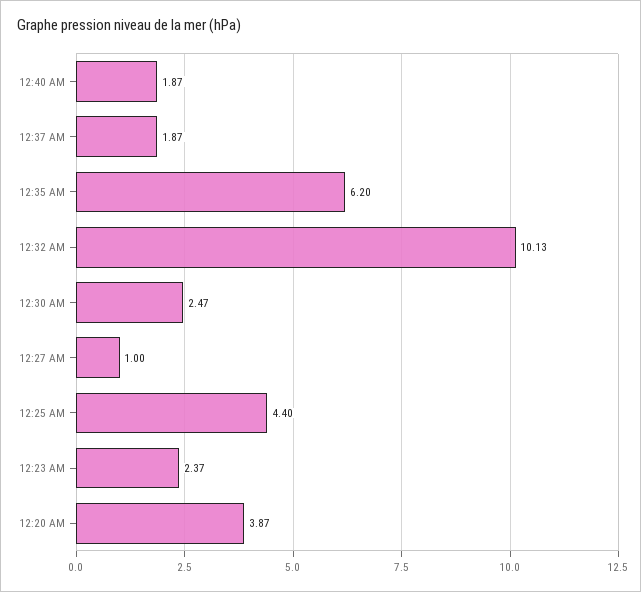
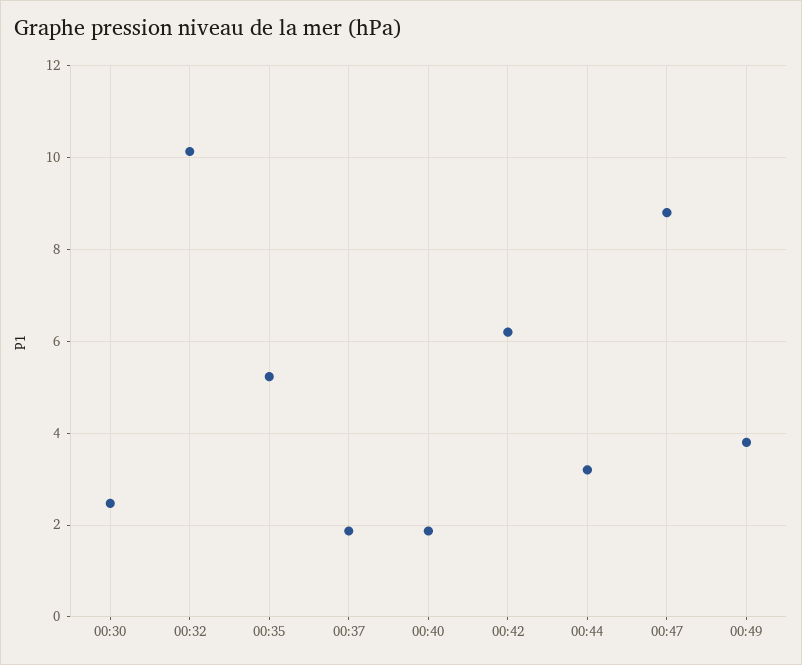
12:35 AM: 6.2 -> 5.2
12:27 AM: 1 -> none
12:25 AM: 4.4 -> none
12:23 AM: 2.37 -> none
12:20 AM: 3.87 -> none
00:42: none -> 6.2
00:44: none -> 3.2
00:47: none -> 8.8
00:49: none -> 3.8

